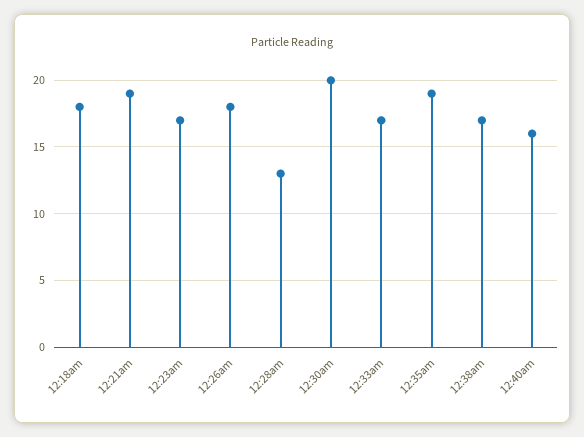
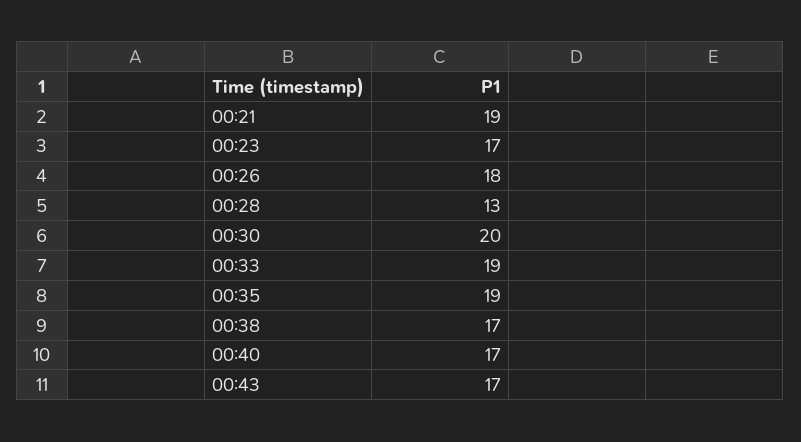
12:18am: 18 -> none
12:33am: 17 -> 19
12:40am: 16 -> 17
00:43: none -> 17

